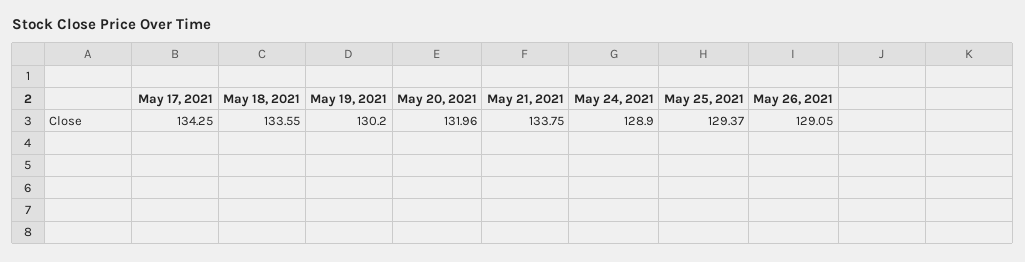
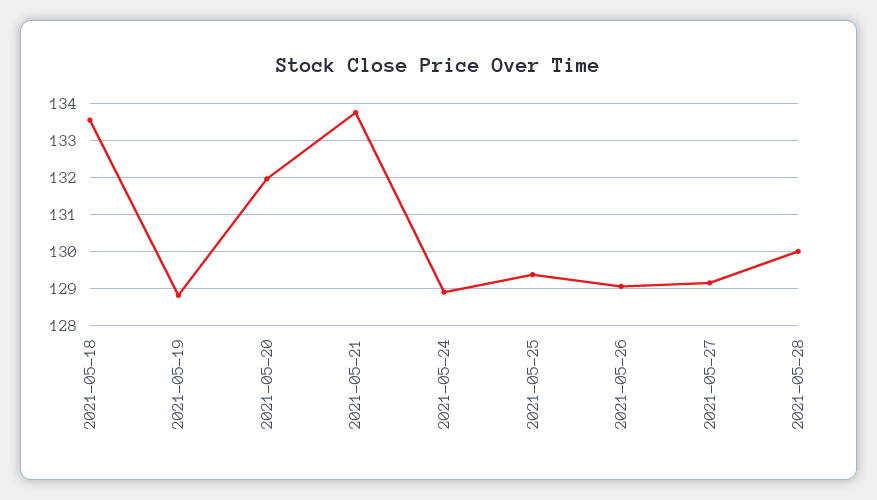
May 17, 2021: 134.25 -> none
May 19, 2021: 130.2 -> 128.8
2021-05-27: none -> 129.2
2021-05-28: none -> 130

